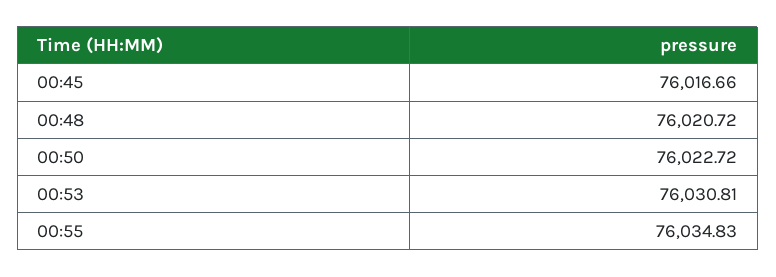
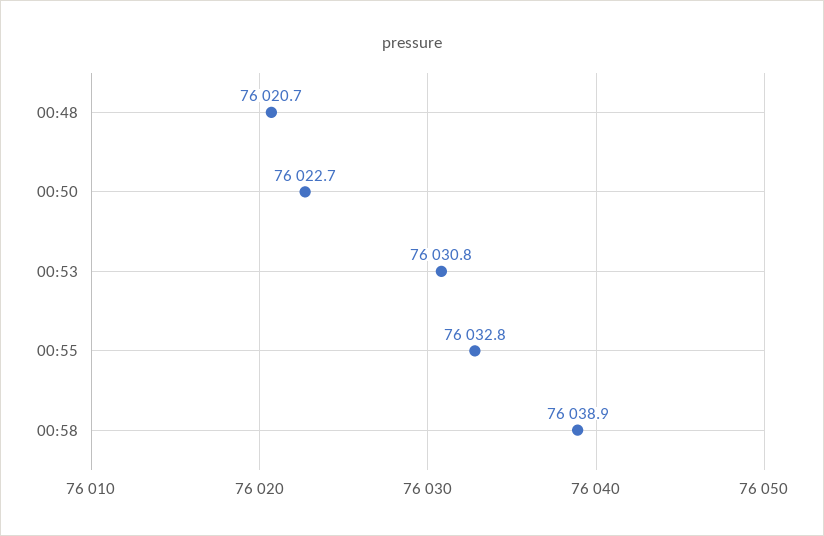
00:45: 76016.66 -> none
00:55: 76034.83 -> 76032.8
00:58: none -> 76038.9

